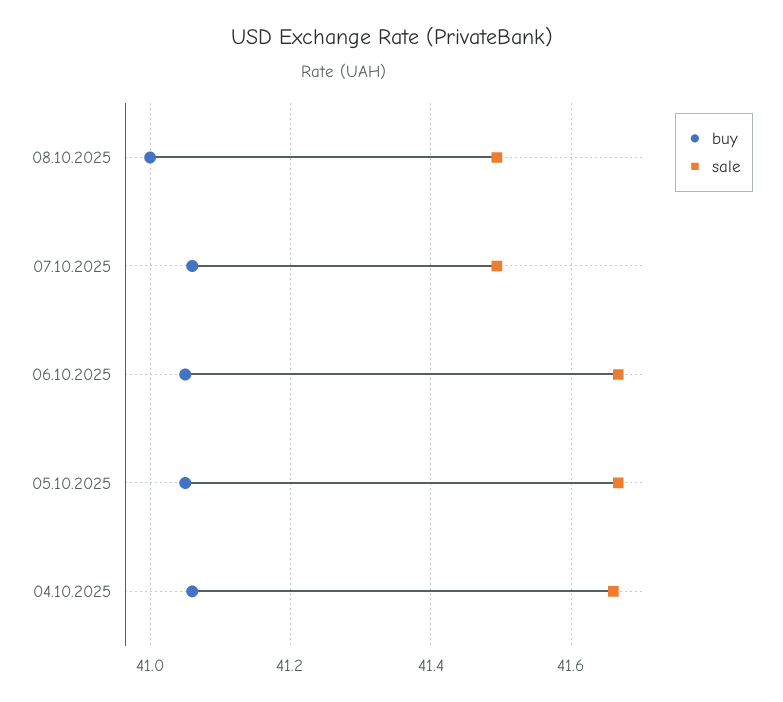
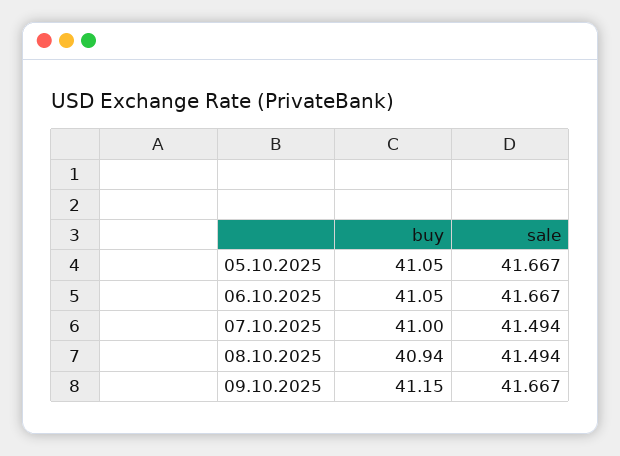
buy, 08.10.2025: 41 -> 40.94
buy, 07.10.2025: 41.06 -> 41
buy, 04.10.2025: 41.06 -> none
sale, 04.10.2025: 41.66 -> none
buy, 09.10.2025: none -> 41.15
sale, 09.10.2025: none -> 41.667

